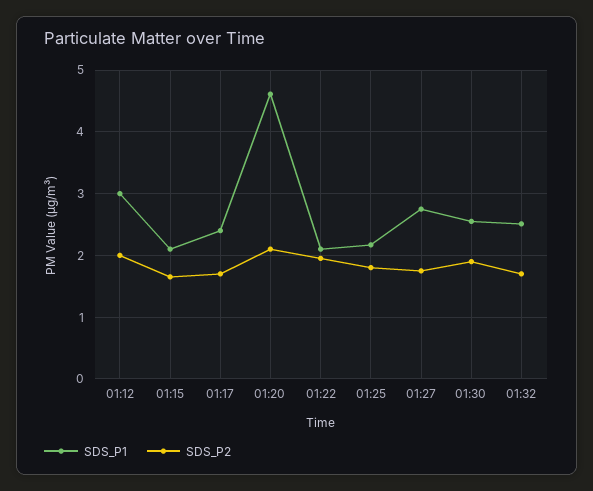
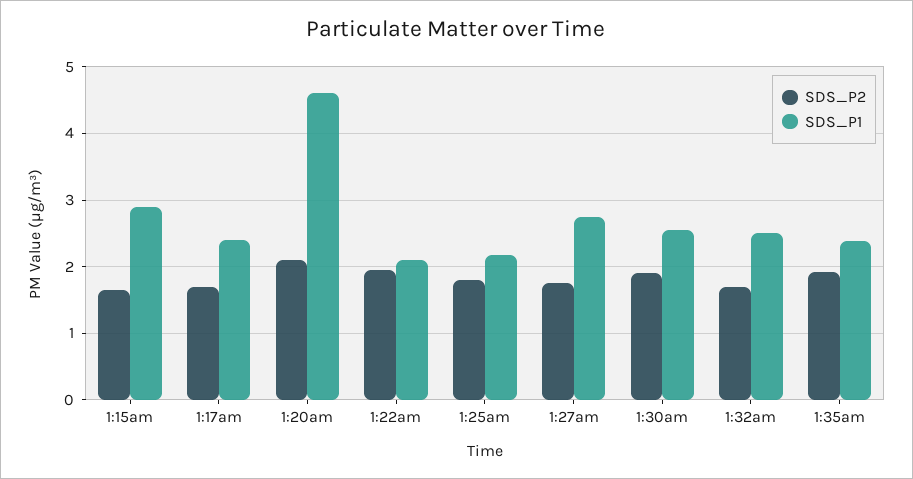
SDS_P1, 01:12: 3 -> none
SDS_P2, 01:12: 2 -> none
SDS_P1, 01:15: 2.1 -> 2.9
SDS_P2, 1:35am: none -> 1.9
SDS_P1, 1:35am: none -> 2.4

